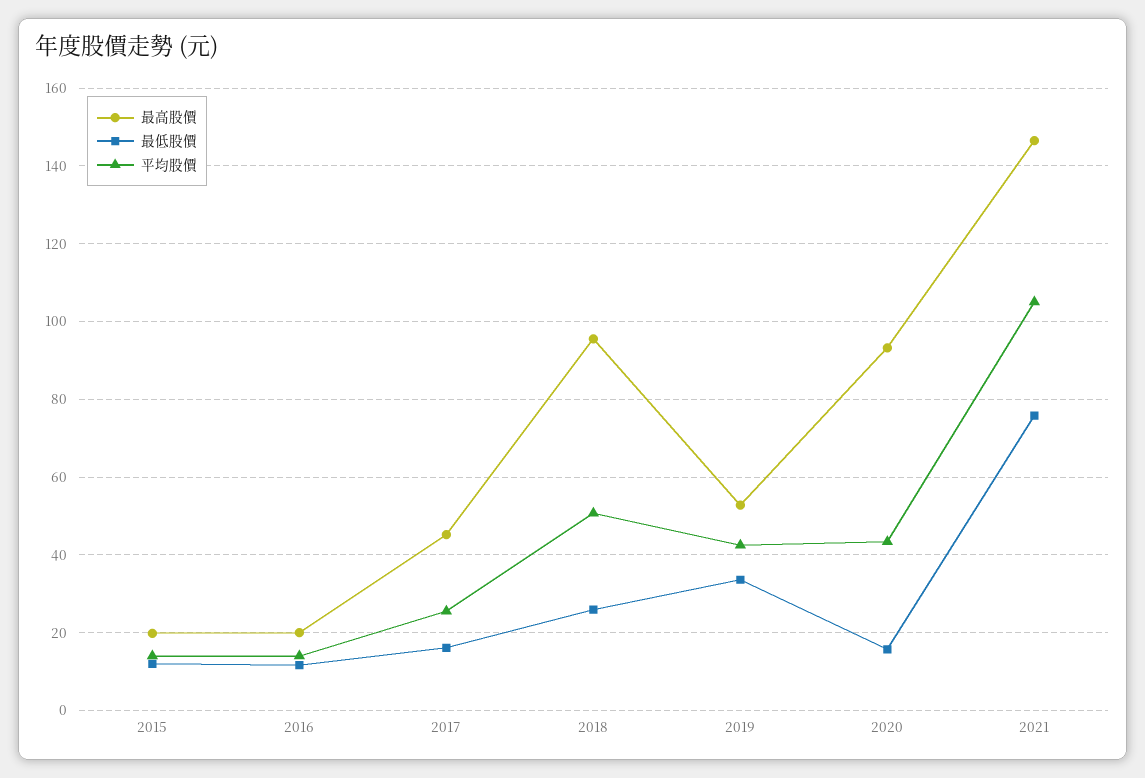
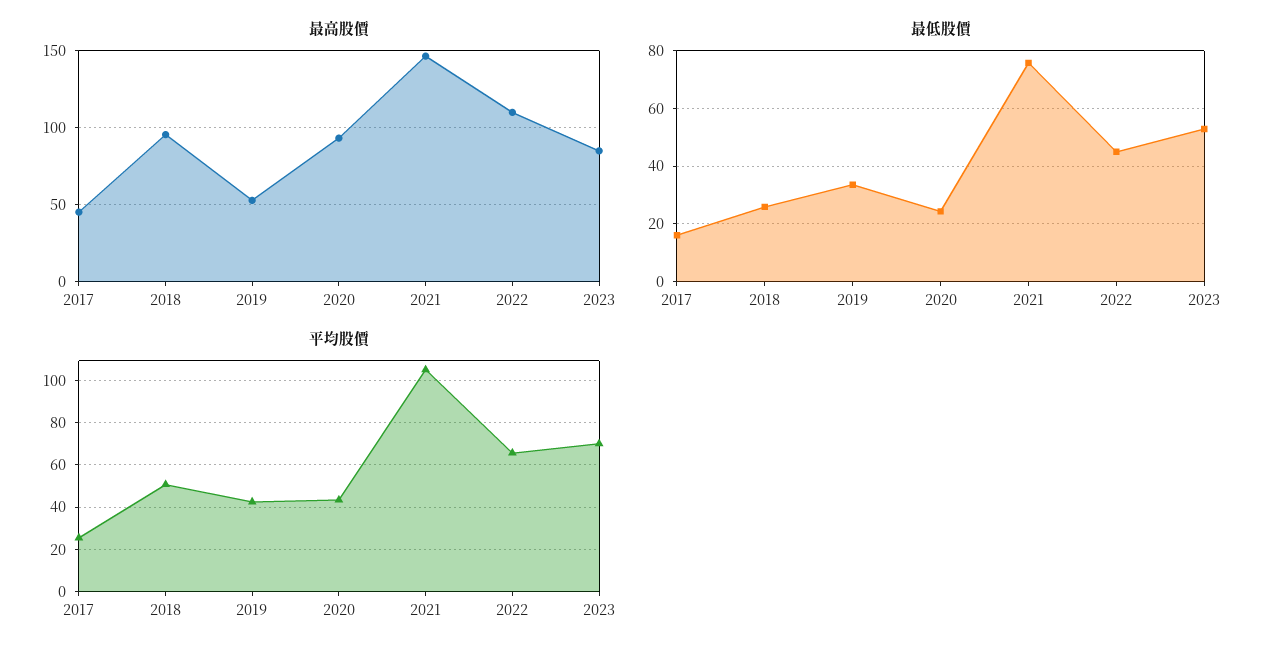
最高股價, 2015: 20 -> none
最低股價, 2015: 12 -> none
平均股價, 2015: 14 -> none
最高股價, 2016: 20 -> none
最低股價, 2016: 12 -> none
平均股價, 2016: 14 -> none
最低股價, 2020: 16 -> 25
最高股價, 2022: none -> 110
最高股價, 2023: none -> 85
最低股價, 2022: none -> 45
最低股價, 2023: none -> 52.5
平均股價, 2022: none -> 65
平均股價, 2023: none -> 70

